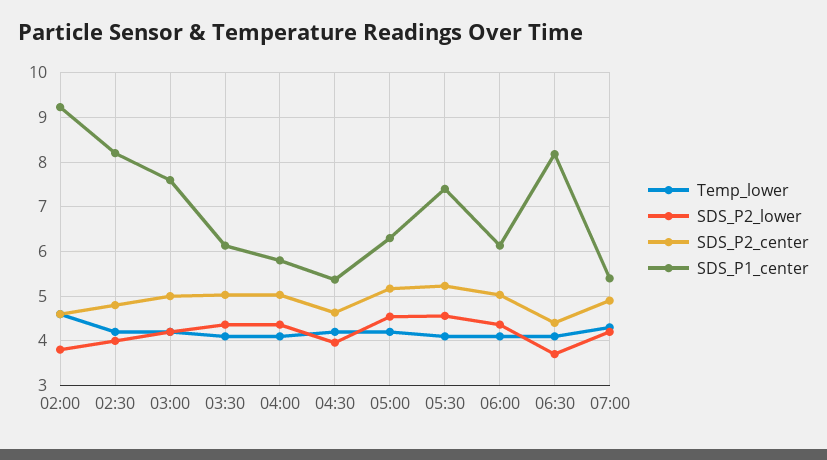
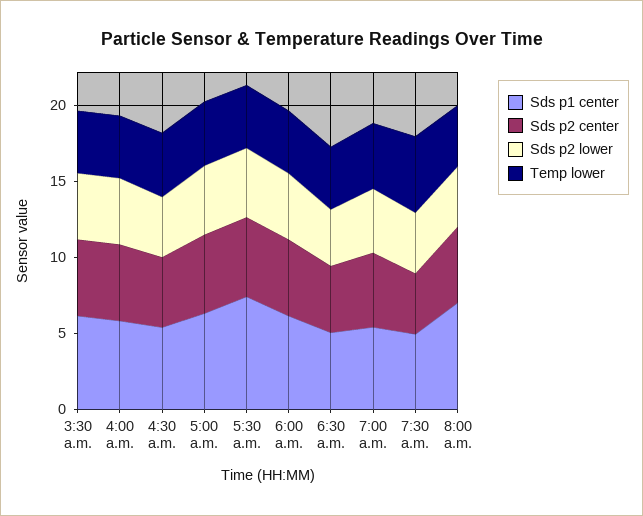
Temp_lower, 02:00: 4.6 -> none
SDS_P2_lower, 02:00: 3.8 -> none
SDS_P2_center, 02:00: 4.6 -> none
SDS_P1_center, 02:00: 9.2 -> none
Temp_lower, 02:30: 4.2 -> none
SDS_P2_lower, 02:30: 4 -> none
SDS_P2_center, 02:30: 4.8 -> none
SDS_P1_center, 02:30: 8.2 -> none
Temp_lower, 03:00: 4.2 -> none
SDS_P2_lower, 03:00: 4.2 -> none
SDS_P2_center, 03:00: 5 -> none
SDS_P1_center, 03:00: 7.6 -> none
SDS_P1_center, 06:30: 8.2 -> 5
SDS_P1_center, 7:30 a.m.: none -> 5
SDS_P2_center, 7:30 a.m.: none -> 4
SDS_P2_lower, 7:30 a.m.: none -> 4
Temp_lower, 7:30 a.m.: none -> 5
SDS_P1_center, 8:00 a.m.: none -> 7
SDS_P2_center, 8:00 a.m.: none -> 5
SDS_P2_lower, 8:00 a.m.: none -> 4
Temp_lower, 8:00 a.m.: none -> 4

